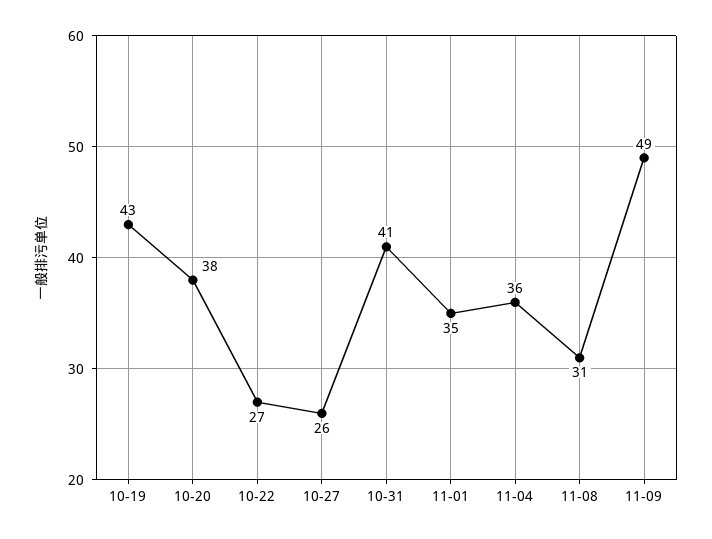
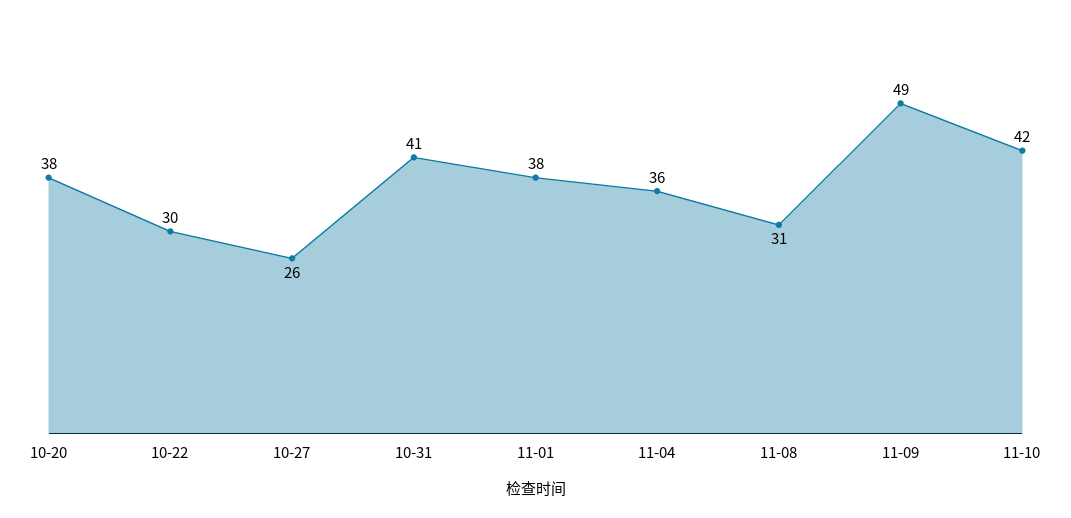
10-19: 43 -> none
10-22: 27 -> 30
11-01: 35 -> 38
11-10: none -> 42

